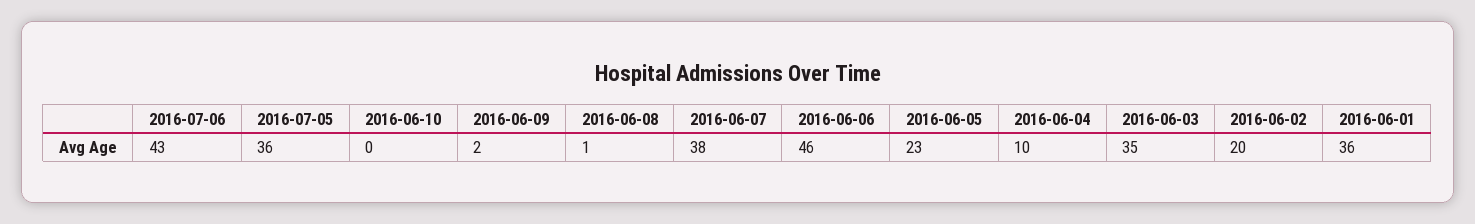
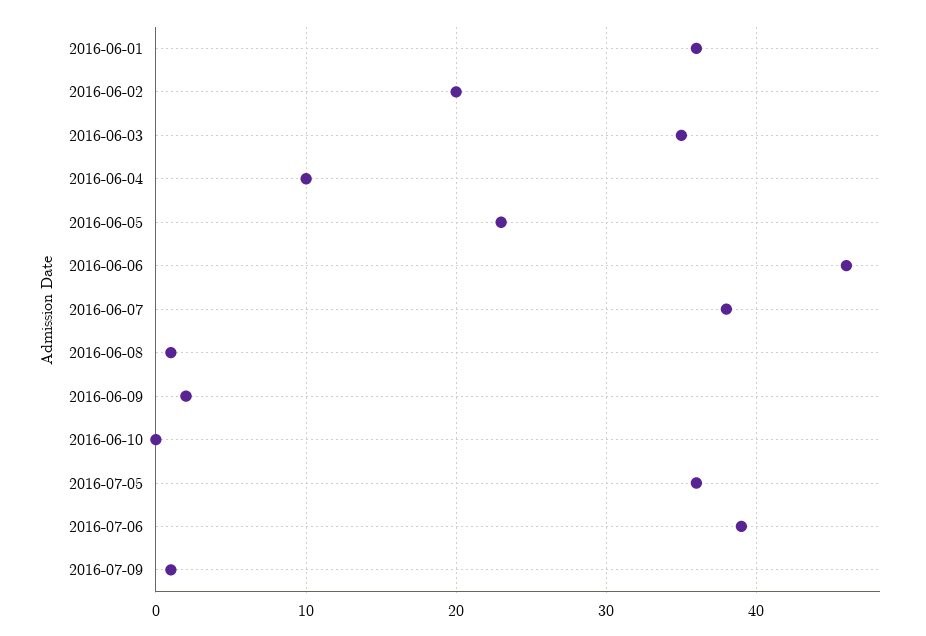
2016-07-06: 43 -> 39
2016-07-09: none -> 1

